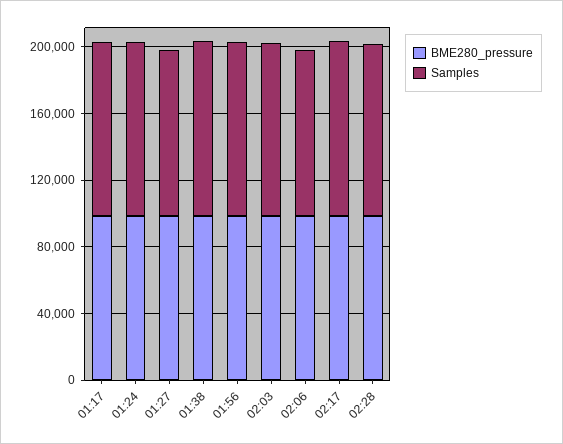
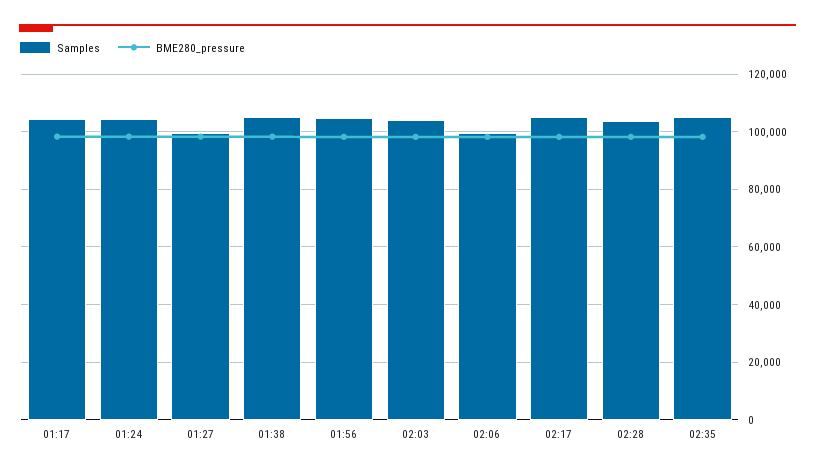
Samples, 02:35: none -> 105000
BME280_pressure, 02:35: none -> 97500

